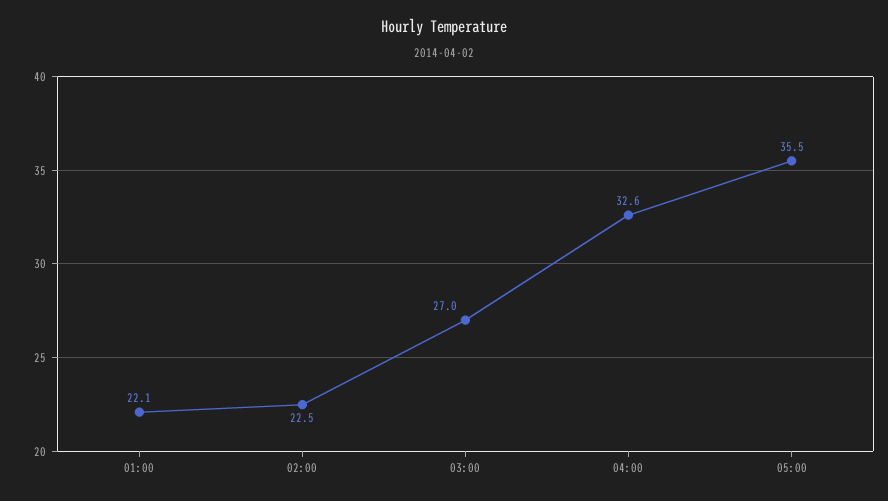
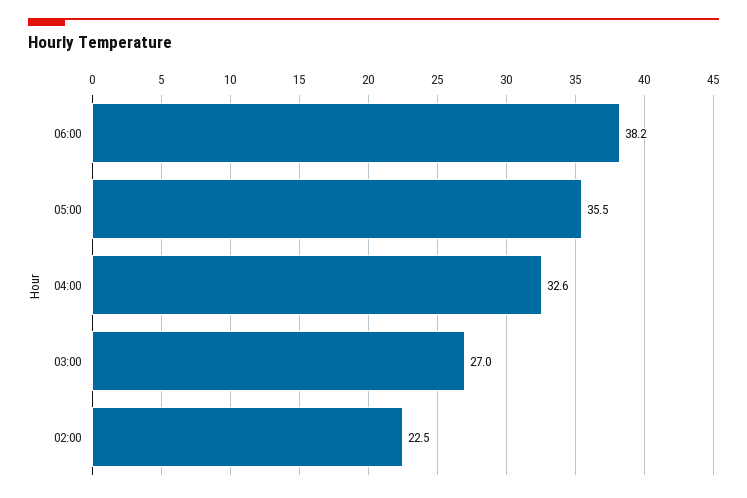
01:00: 22.1 -> none
06:00: none -> 38.2

